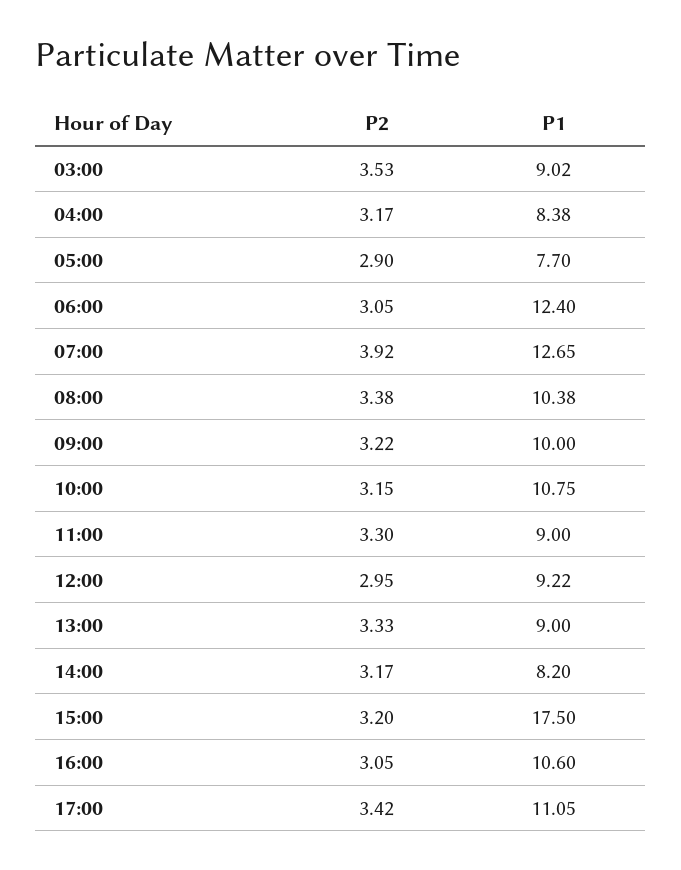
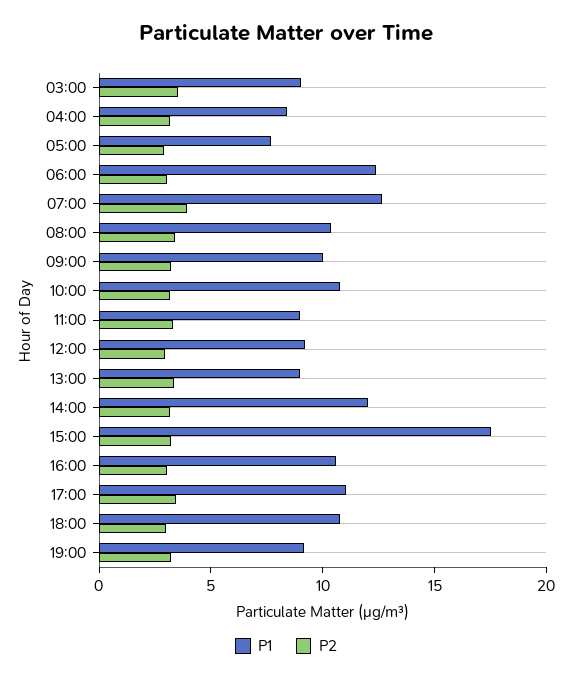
P1, 14:00: 8.2 -> 12
P1, 18:00: none -> 11
P2, 18:00: none -> 3
P1, 19:00: none -> 9
P2, 19:00: none -> 3

